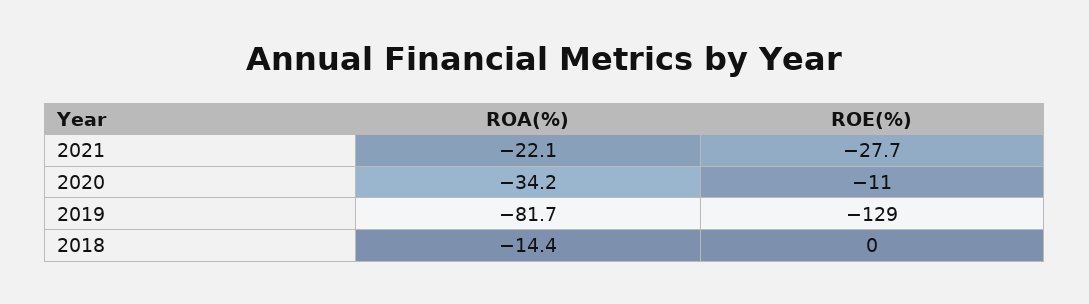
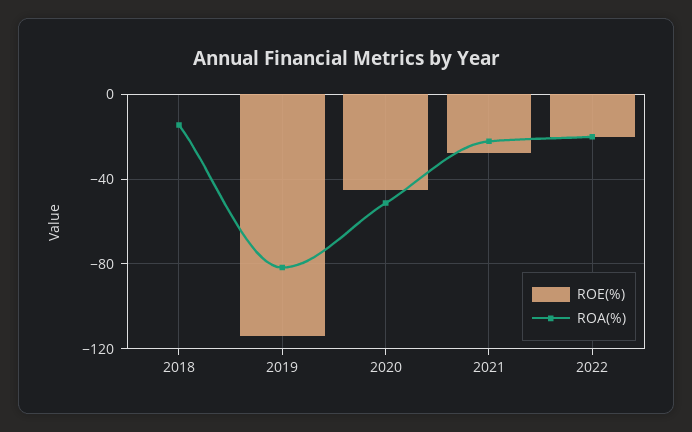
ROA(%), 2020: -34.2 -> -50
ROE(%), 2020: -11 -> -45
ROE(%), 2019: -129 -> -115
ROE(%), 2022: none -> -20
ROA(%), 2022: none -> -20

